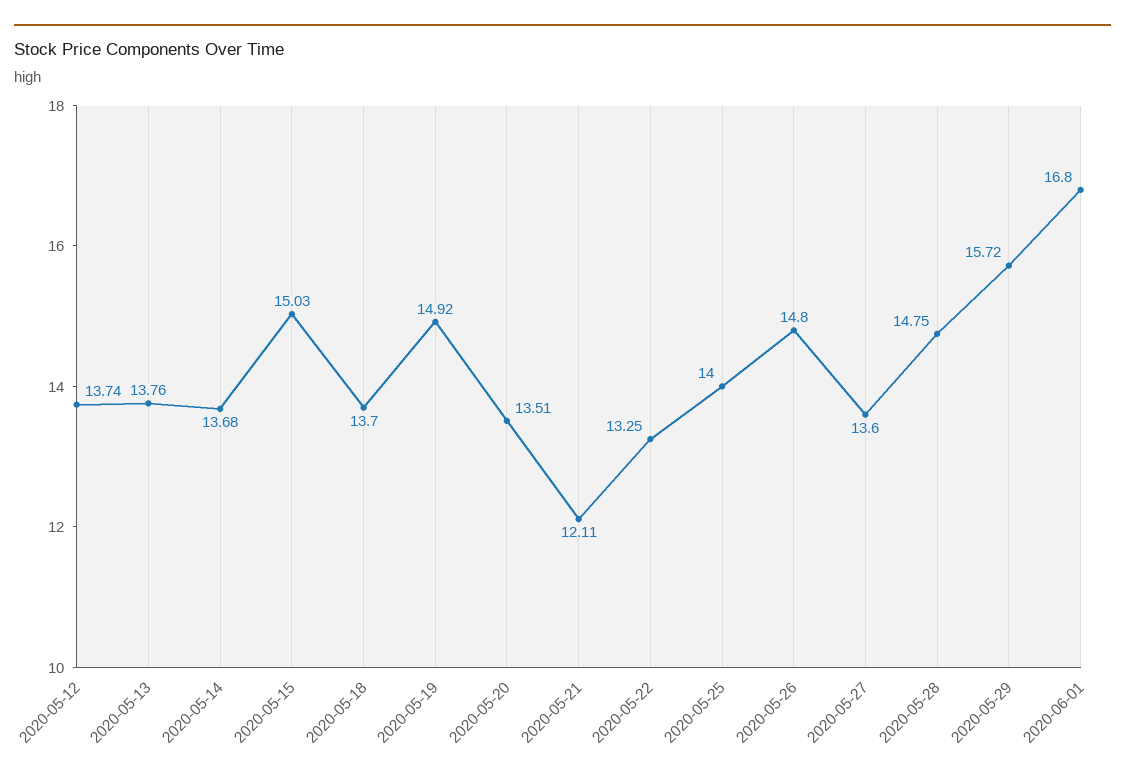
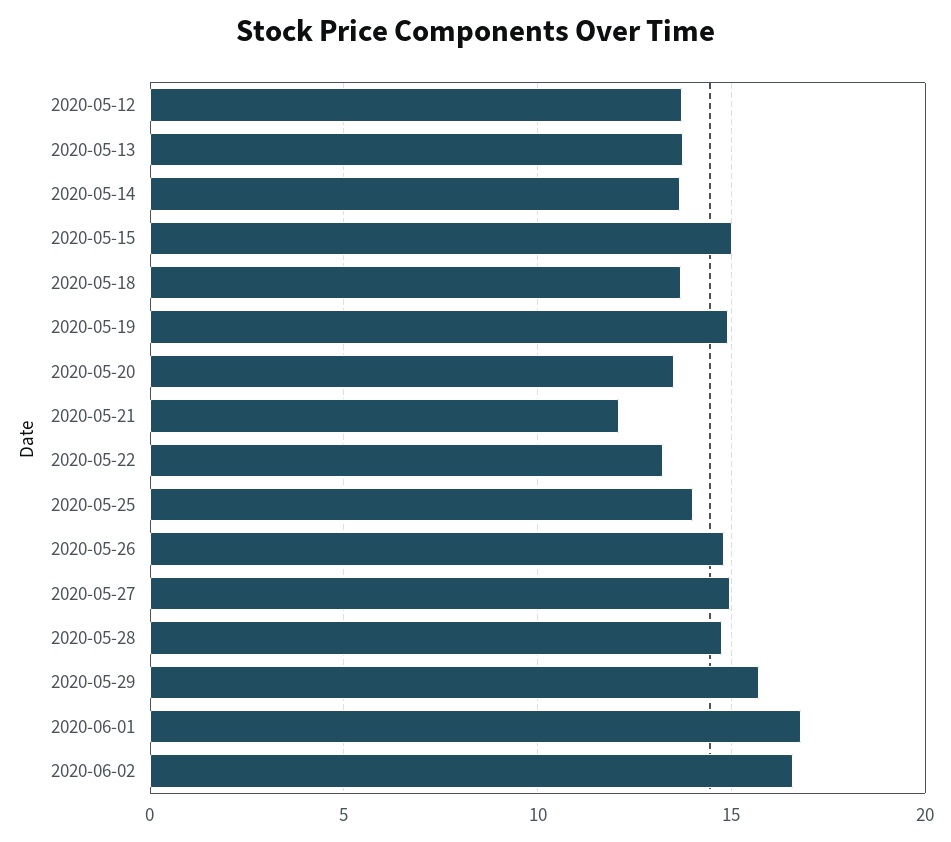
2020-05-27: 13.6 -> 15
2020-06-02: none -> 16.5

